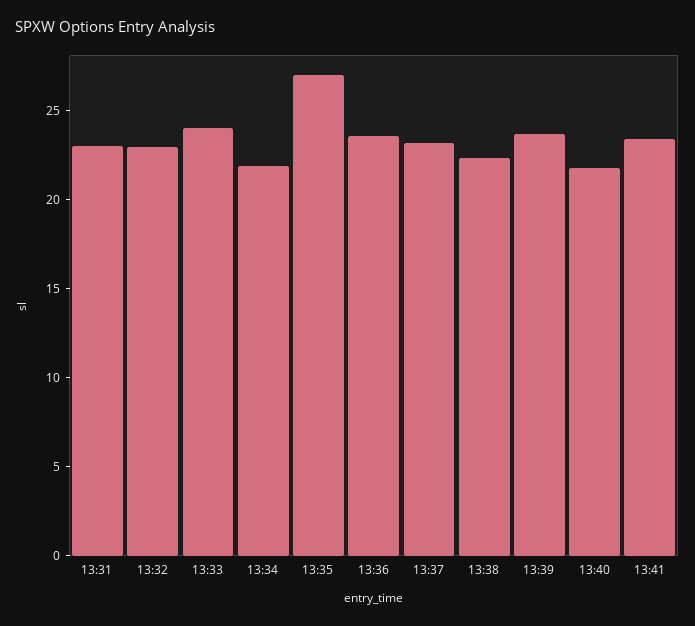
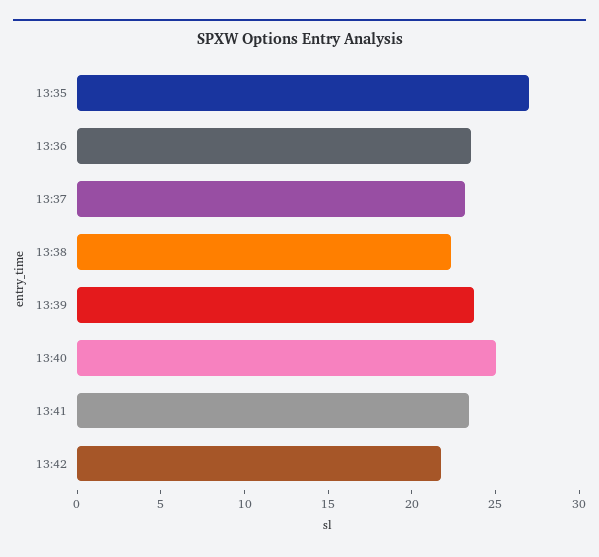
13:31: 23 -> none
13:32: 23 -> none
13:33: 24 -> none
13:34: 22 -> none
13:40: 22 -> 25
13:42: none -> 22

